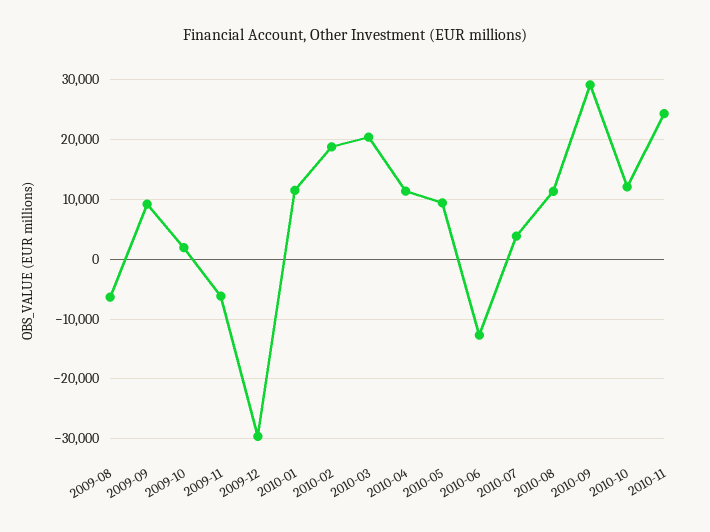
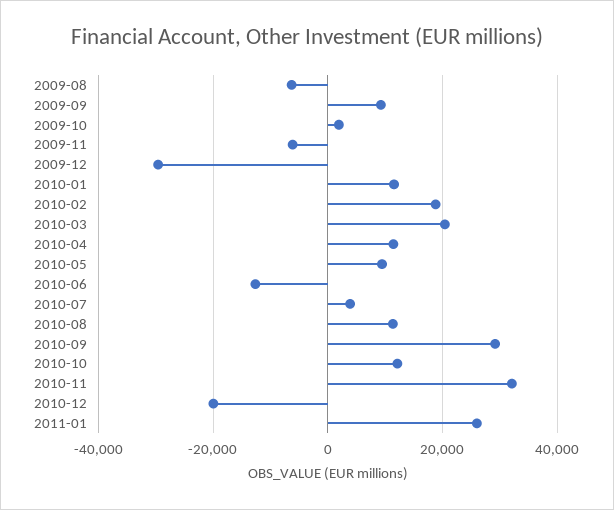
2010-11: 24000 -> 32000
2010-12: none -> -20000
2011-01: none -> 26000

